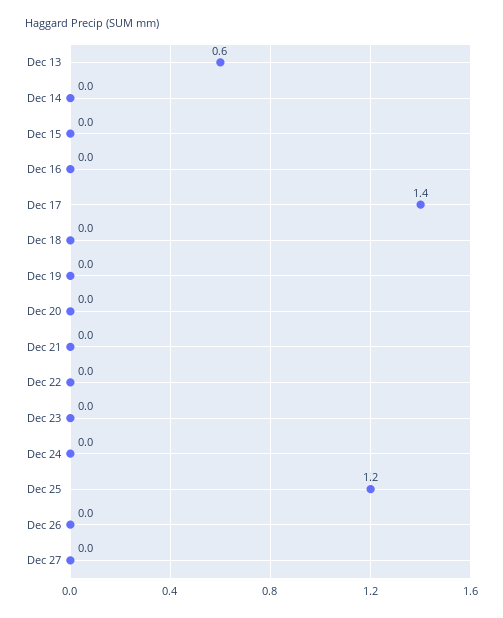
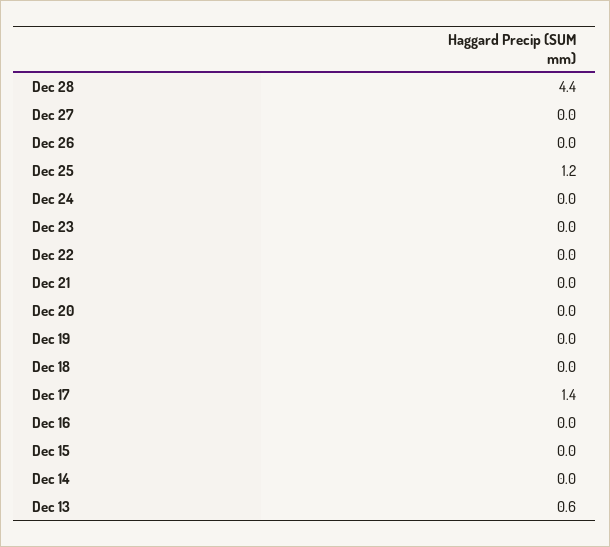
Dec 28: none -> 4.4

